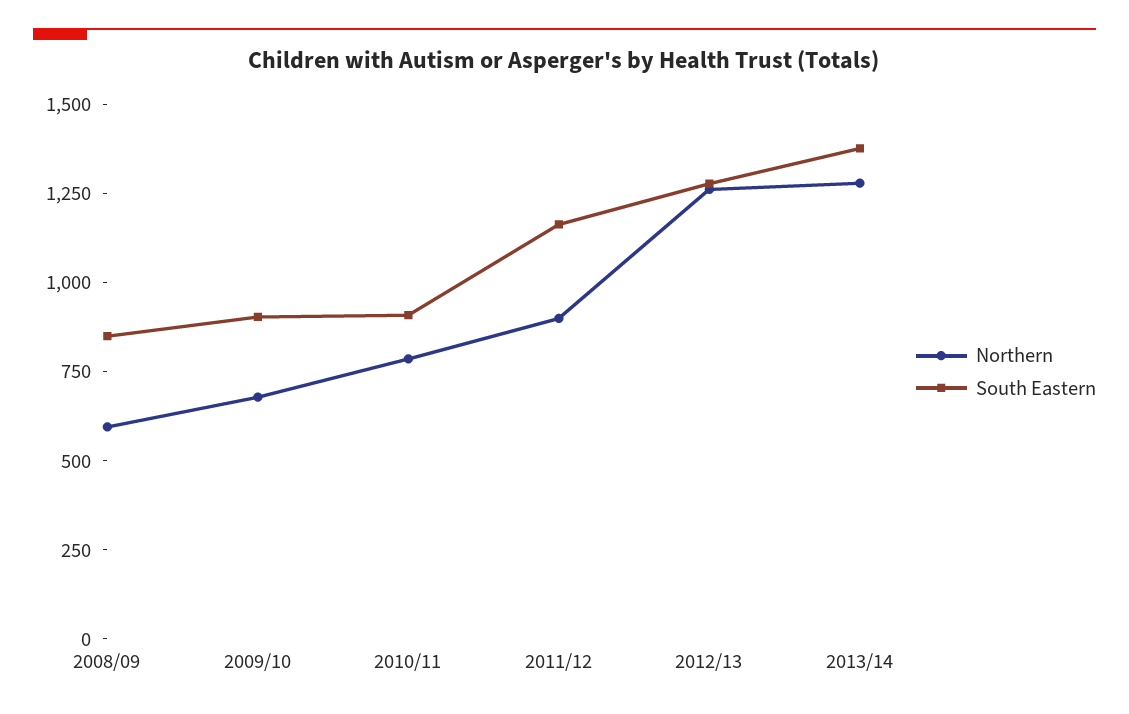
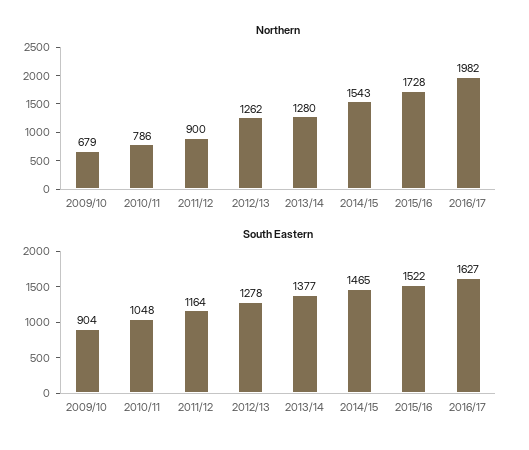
Northern, 2008/09: 600 -> none
South Eastern, 2008/09: 850 -> none
South Eastern, 2010/11: 900 -> 1048
Northern, 2014/15: none -> 1543
Northern, 2015/16: none -> 1728
Northern, 2016/17: none -> 1982
South Eastern, 2014/15: none -> 1465
South Eastern, 2015/16: none -> 1522
South Eastern, 2016/17: none -> 1627

